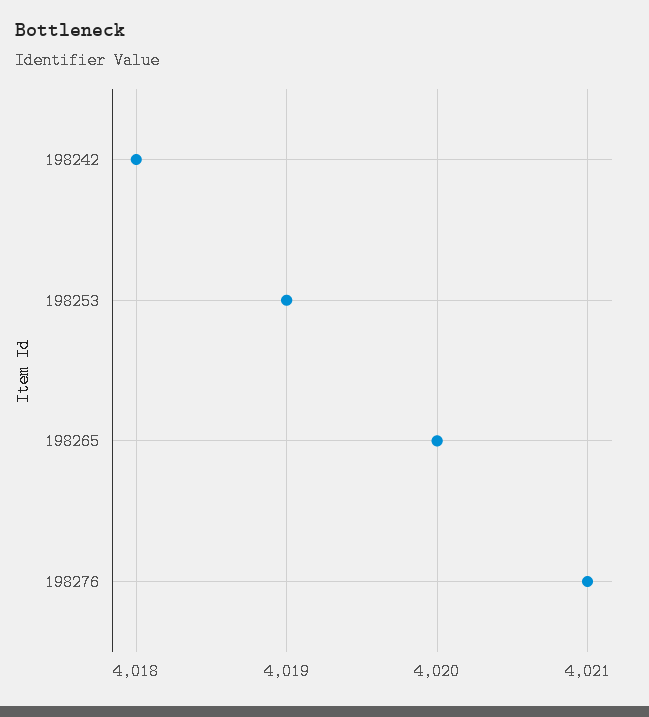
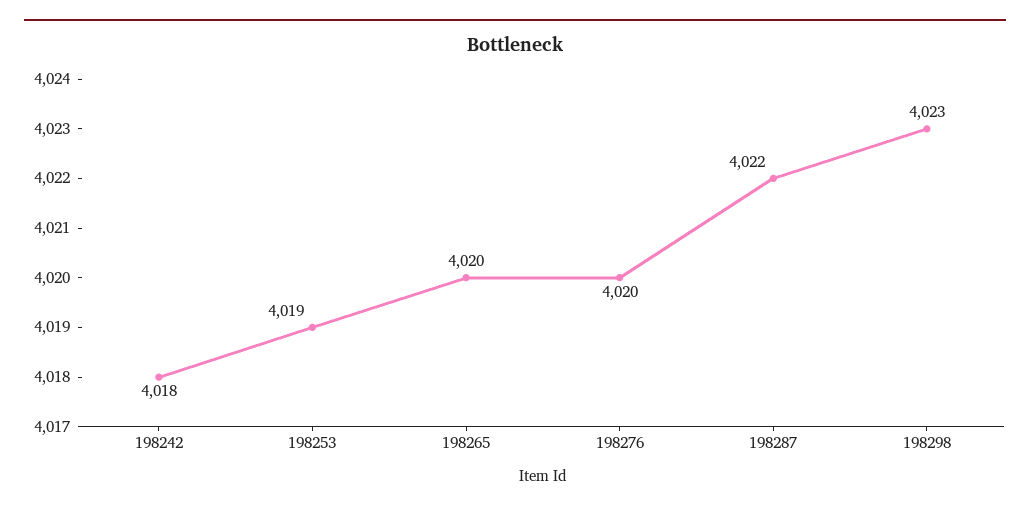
198276: 4021 -> 4020
198287: none -> 4022
198298: none -> 4023

